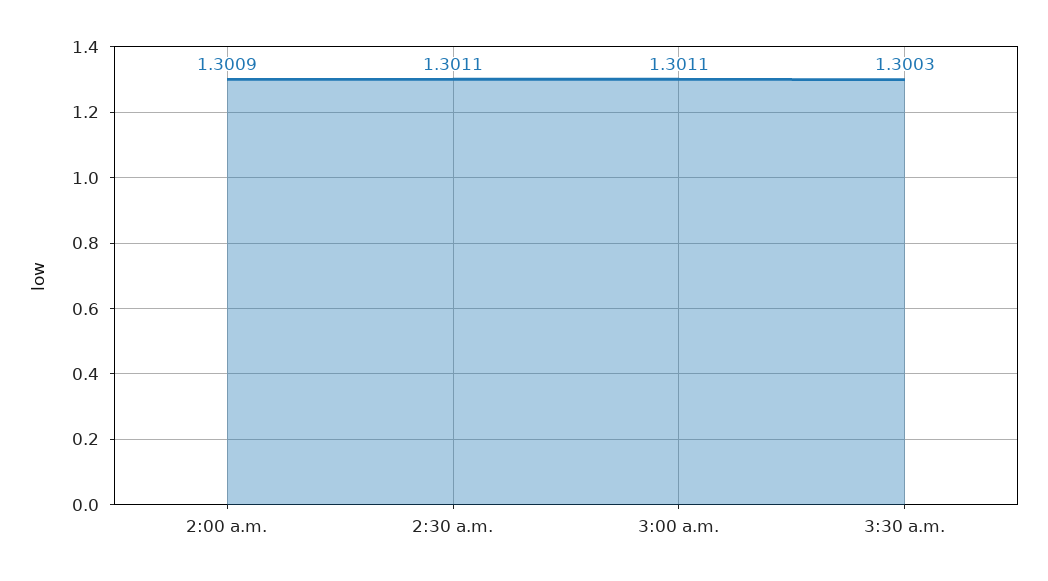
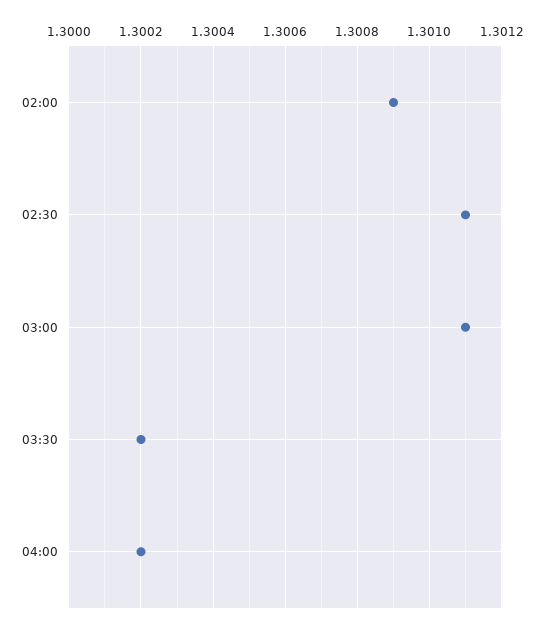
3:30 a.m.: 1.3003 -> 1.3002
04:00: none -> 1.3002

